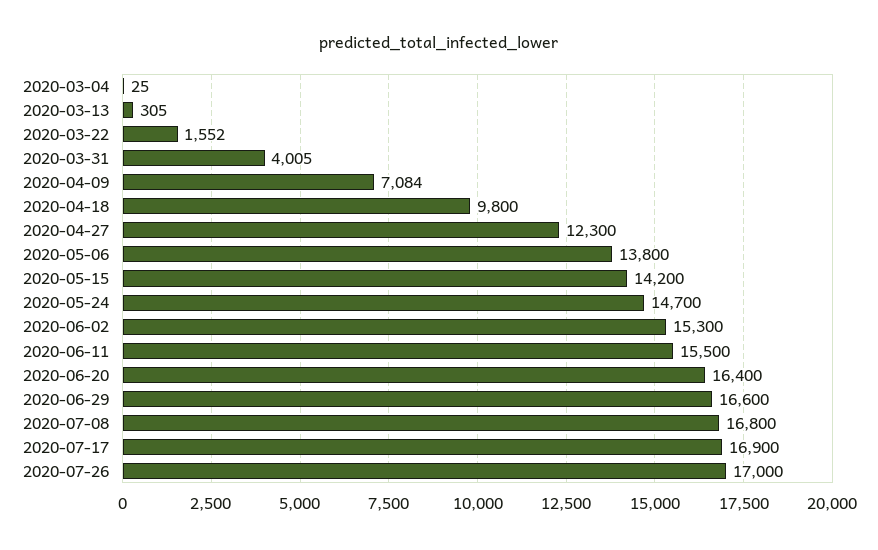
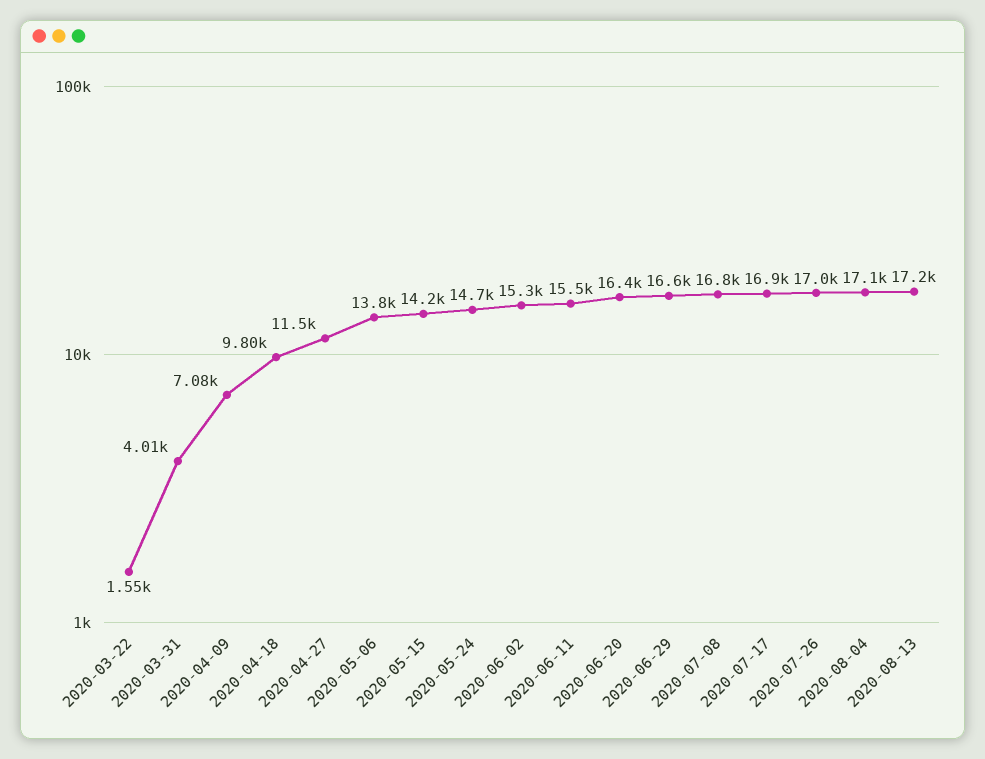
2020-03-04: 25 -> none
2020-03-13: 305 -> none
2020-04-27: 12300 -> 11500
2020-08-04: none -> 17100
2020-08-13: none -> 17200

